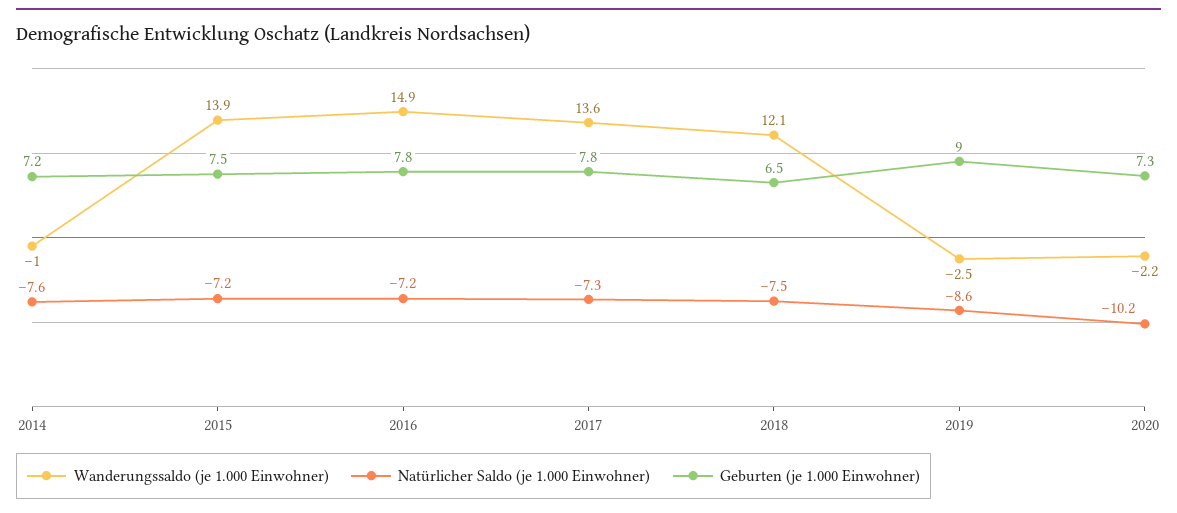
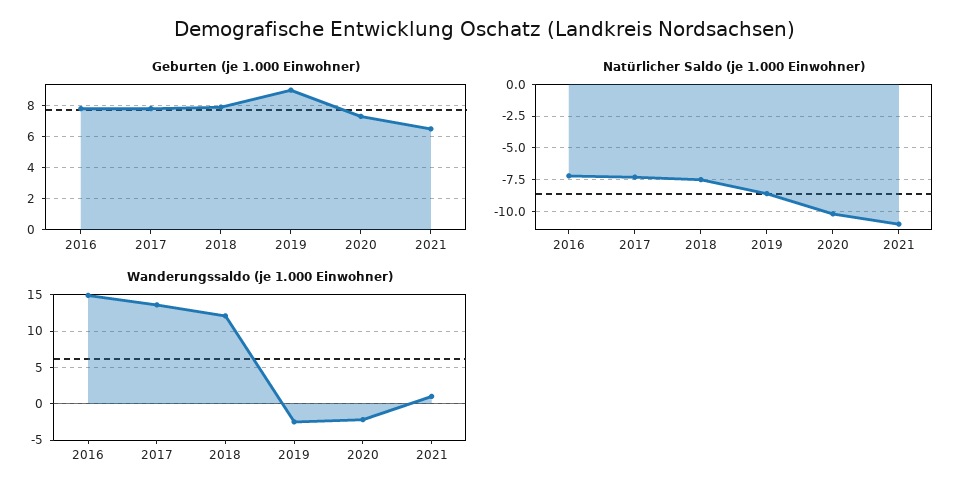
Wanderungssaldo (je 1.000 Einwohner), 2014: -1 -> none
Natürlicher Saldo (je 1.000 Einwohner), 2014: -7.6 -> none
Geburten (je 1.000 Einwohner), 2014: 7.2 -> none
Wanderungssaldo (je 1.000 Einwohner), 2015: 13.9 -> none
Natürlicher Saldo (je 1.000 Einwohner), 2015: -7.2 -> none
Geburten (je 1.000 Einwohner), 2015: 7.5 -> none
Geburten (je 1.000 Einwohner), 2018: 6.5 -> 8
Geburten (je 1.000 Einwohner), 2021: none -> 6.5
Natürlicher Saldo (je 1.000 Einwohner), 2021: none -> -11
Wanderungssaldo (je 1.000 Einwohner), 2021: none -> 1

